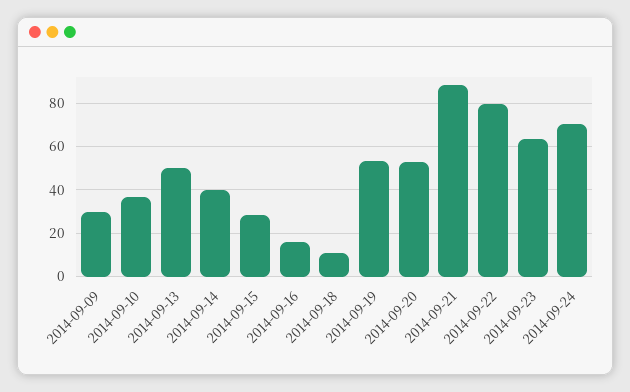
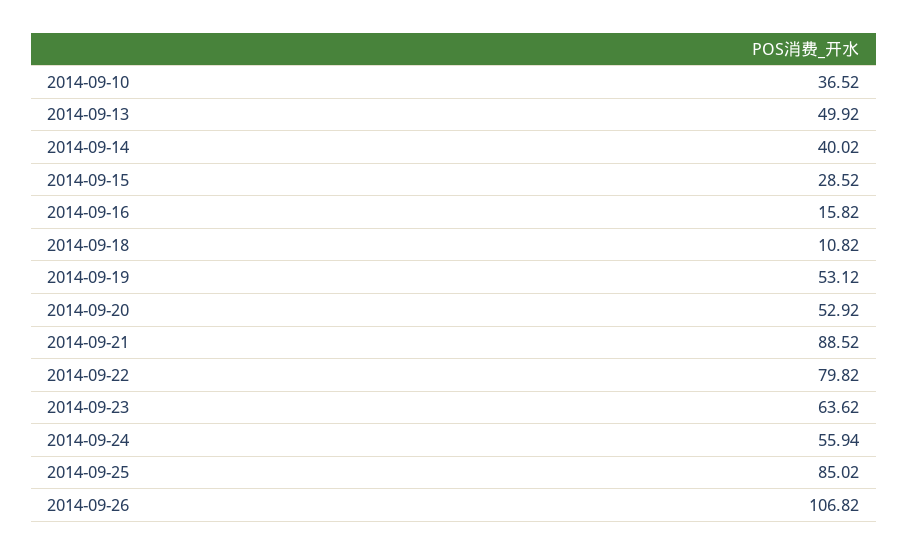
2014-09-09: 30 -> none
2014-09-24: 70 -> 55.94
2014-09-25: none -> 85.02
2014-09-26: none -> 106.82

